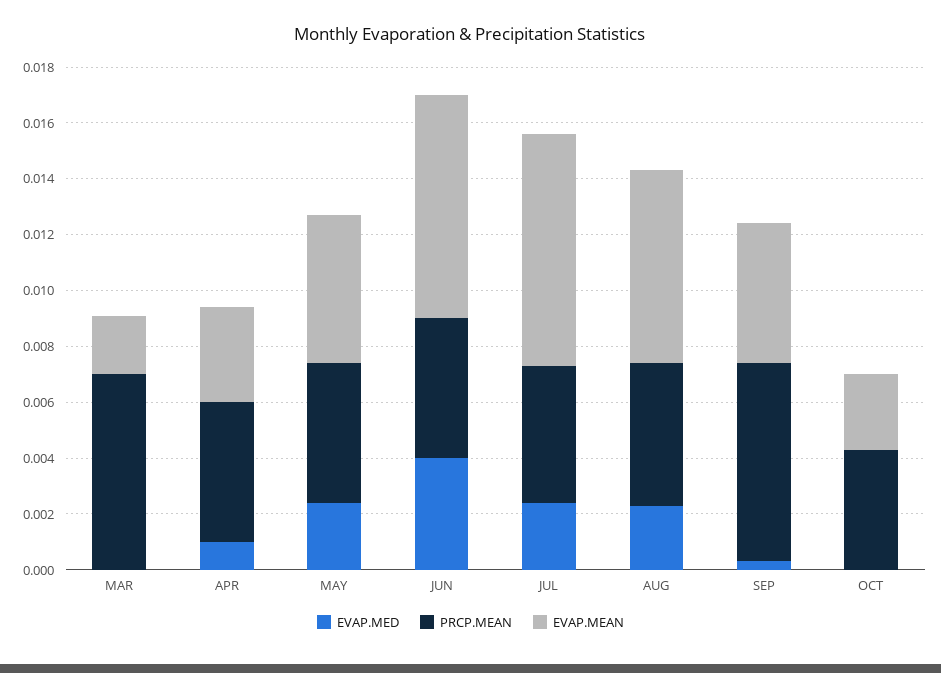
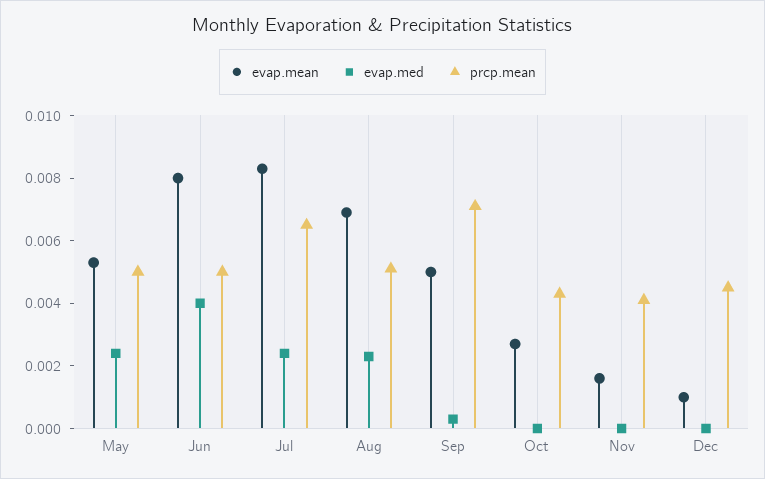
EVAP.MED, MAR: 0 -> none
PRCP.MEAN, MAR: 0.007 -> none
EVAP.MEAN, MAR: 0.002 -> none
EVAP.MED, APR: 0.001 -> none
PRCP.MEAN, APR: 0.005 -> none
EVAP.MEAN, APR: 0.0035 -> none
PRCP.MEAN, JUL: 0.005 -> 0.0065
EVAP.MEAN, Nov: none -> 0.0015
EVAP.MED, Nov: none -> 0
PRCP.MEAN, Nov: none -> 0.004
EVAP.MEAN, Dec: none -> 0.001
EVAP.MED, Dec: none -> 0
PRCP.MEAN, Dec: none -> 0.0045

